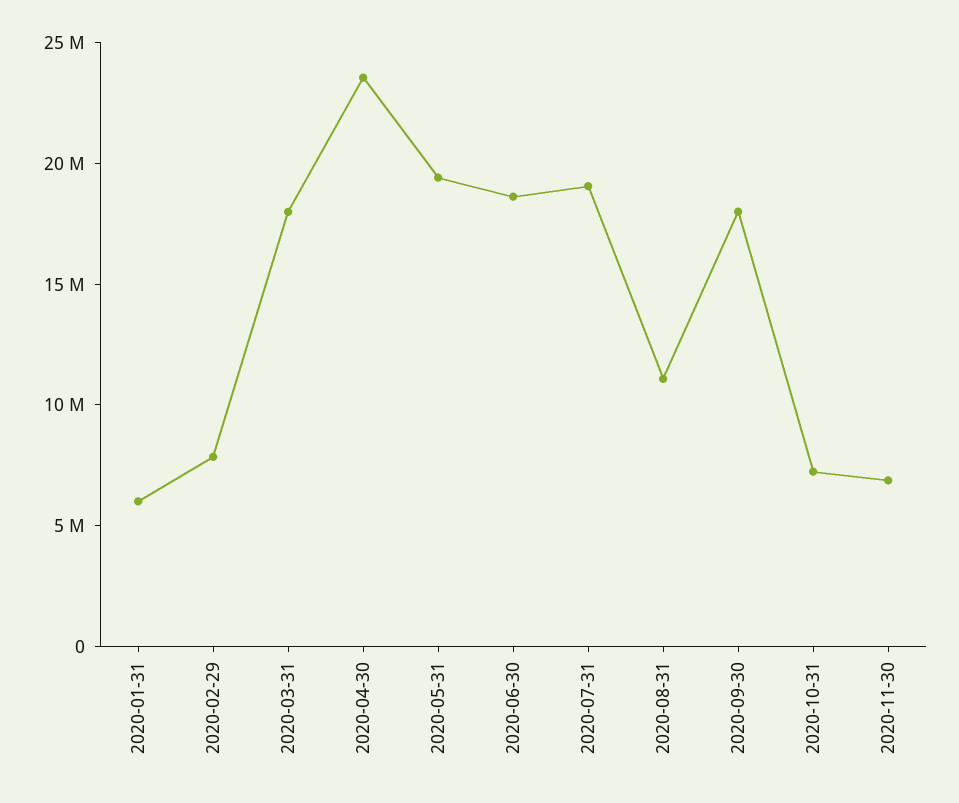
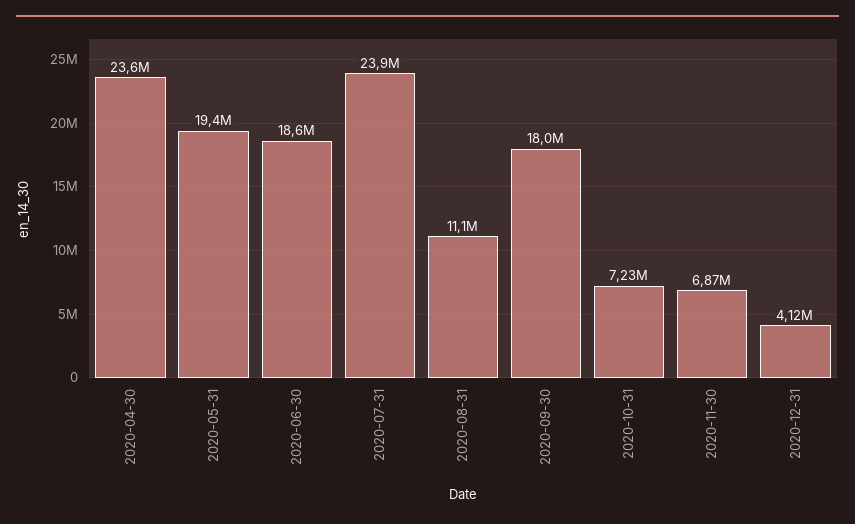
2020-01-31: 6000000 -> none
2020-02-29: 8000000 -> none
2020-03-31: 18000000 -> none
2020-07-31: 19000000 -> 23900000
2020-12-31: none -> 4120000

